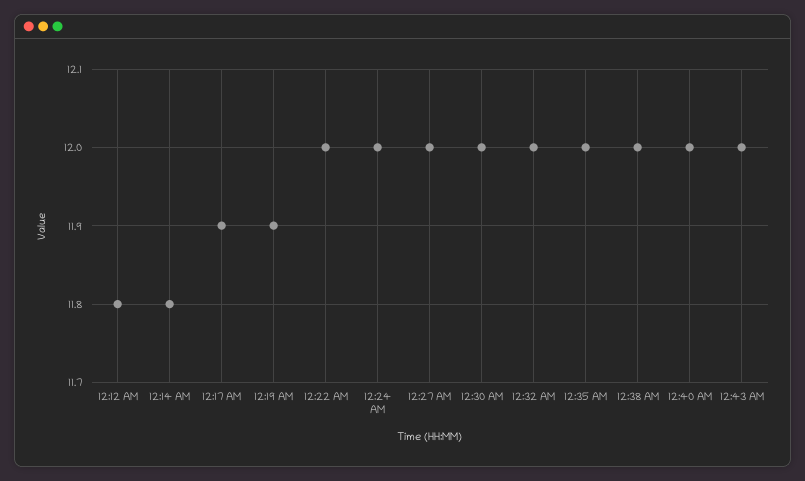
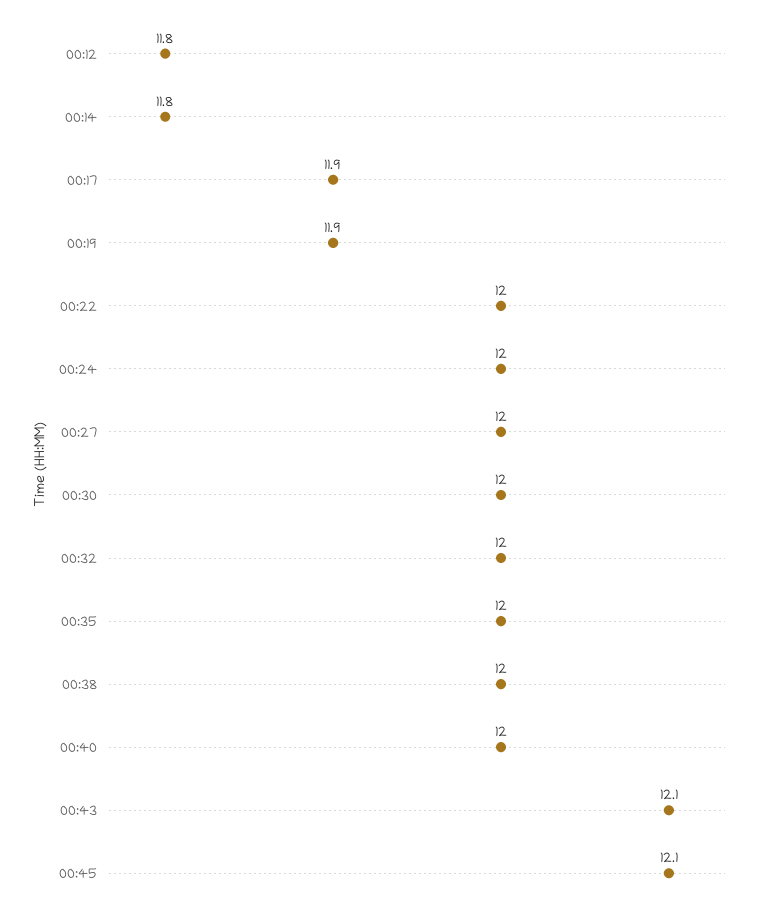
12:43 AM: 12 -> 12.1
00:45: none -> 12.1

